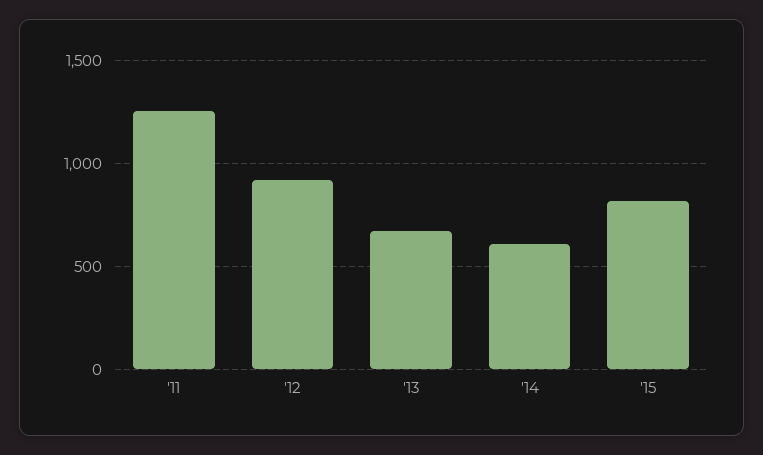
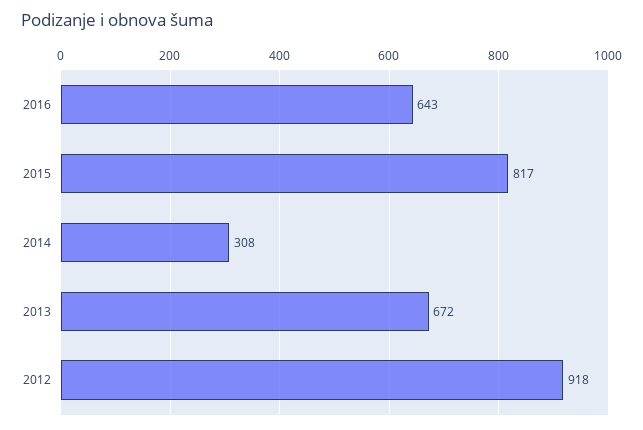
'11: 1250 -> none
'14: 600 -> 308
2016: none -> 643

